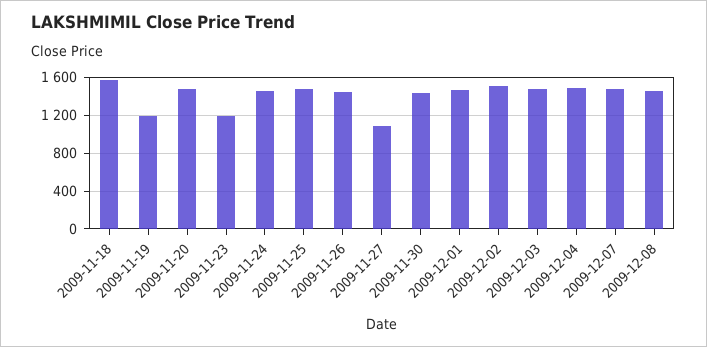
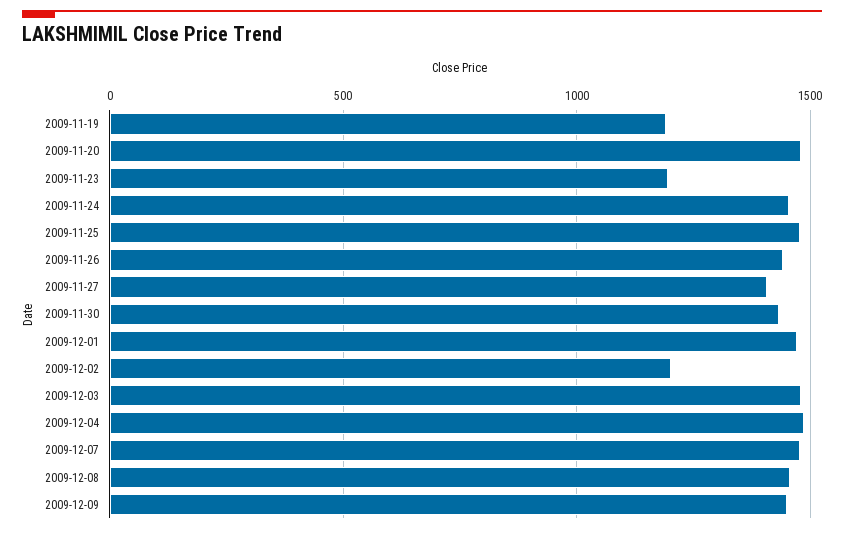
2009-11-18: 1600 -> none
2009-11-27: 1100 -> 1400
2009-12-02: 1500 -> 1200
2009-12-09: none -> 1450

